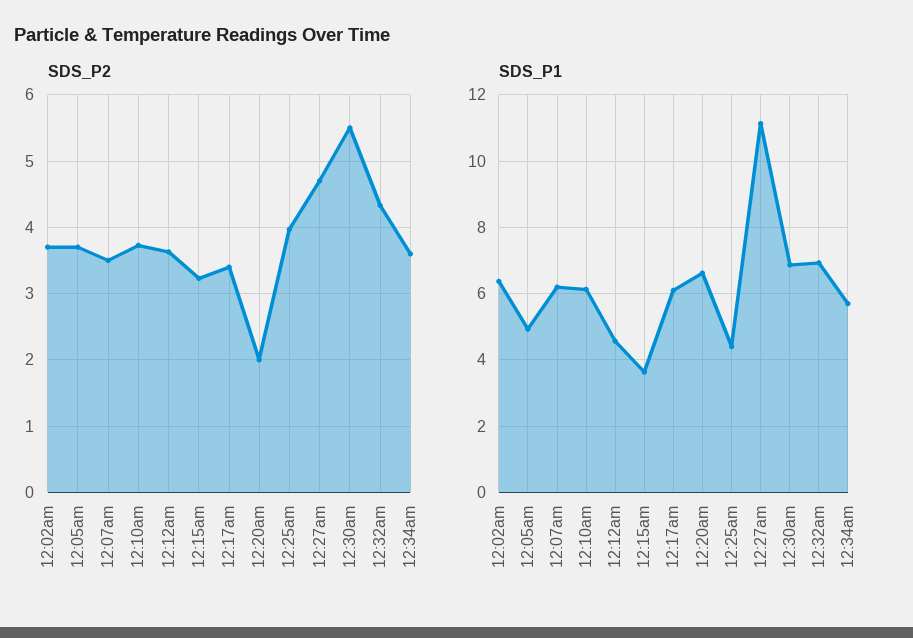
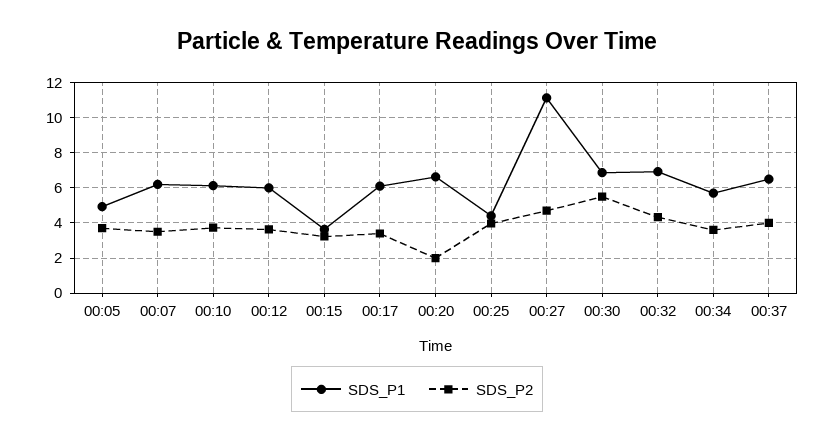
SDS_P2, 12:02am: 3.7 -> none
SDS_P1, 12:02am: 6.4 -> none
SDS_P1, 12:12am: 4.6 -> 6
SDS_P1, 00:37: none -> 6.5
SDS_P2, 00:37: none -> 4

